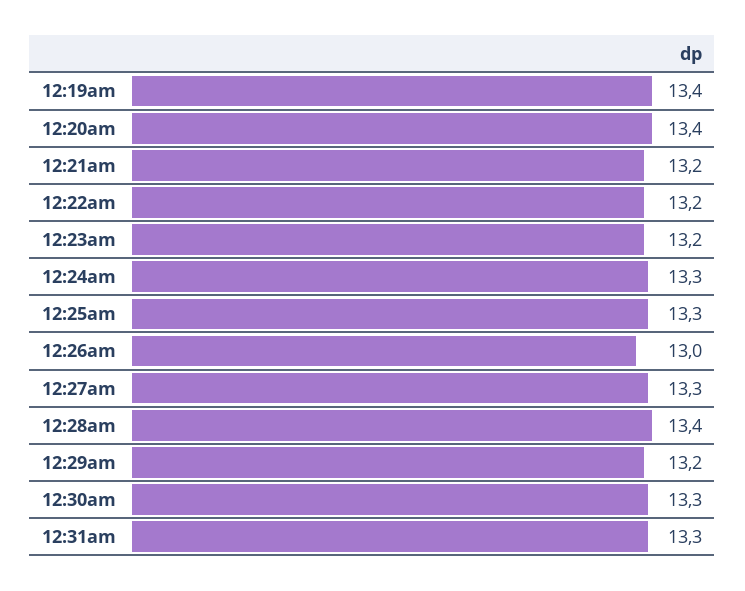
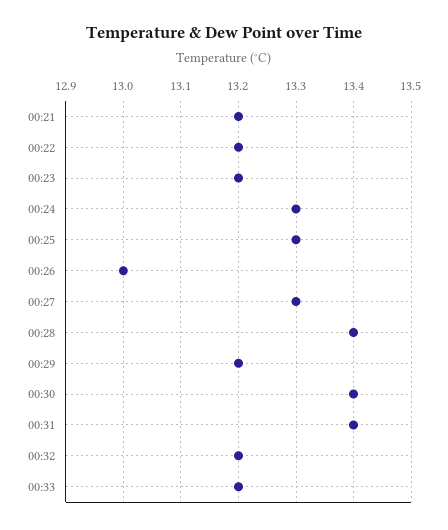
12:19am: 13.4 -> none
12:20am: 13.4 -> none
12:30am: 13.3 -> 13.4
12:31am: 13.3 -> 13.4
00:32: none -> 13.2
00:33: none -> 13.2

